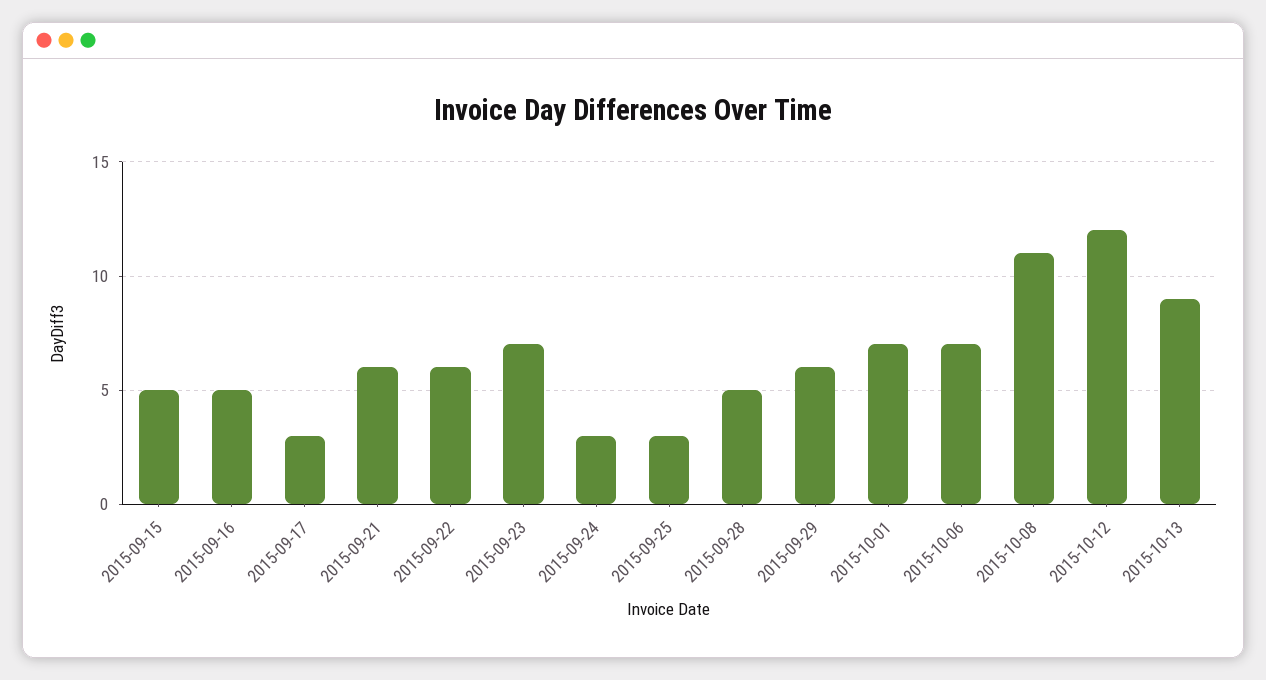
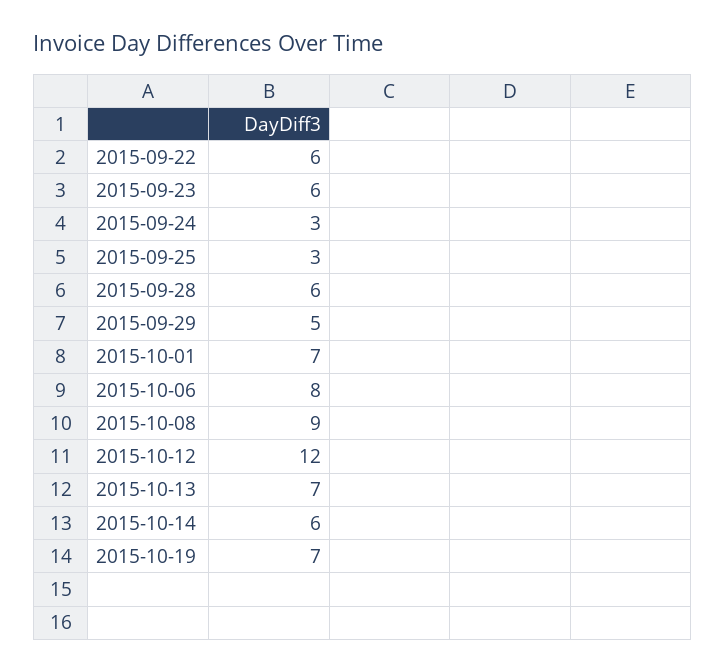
2015-09-15: 5 -> none
2015-09-16: 5 -> none
2015-09-17: 3 -> none
2015-09-21: 6 -> none
2015-09-23: 7 -> 6
2015-09-28: 5 -> 6
2015-09-29: 6 -> 5
2015-10-06: 7 -> 8
2015-10-08: 11 -> 9
2015-10-13: 9 -> 7
2015-10-14: none -> 6
2015-10-19: none -> 7

